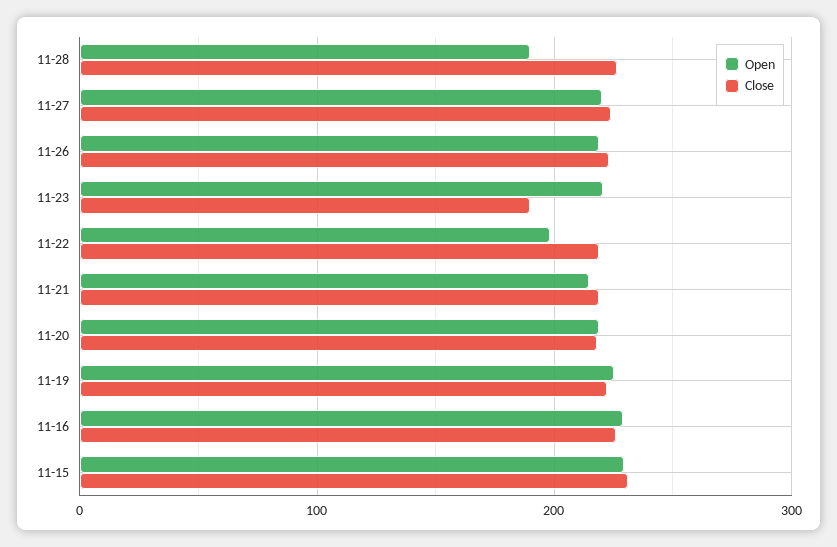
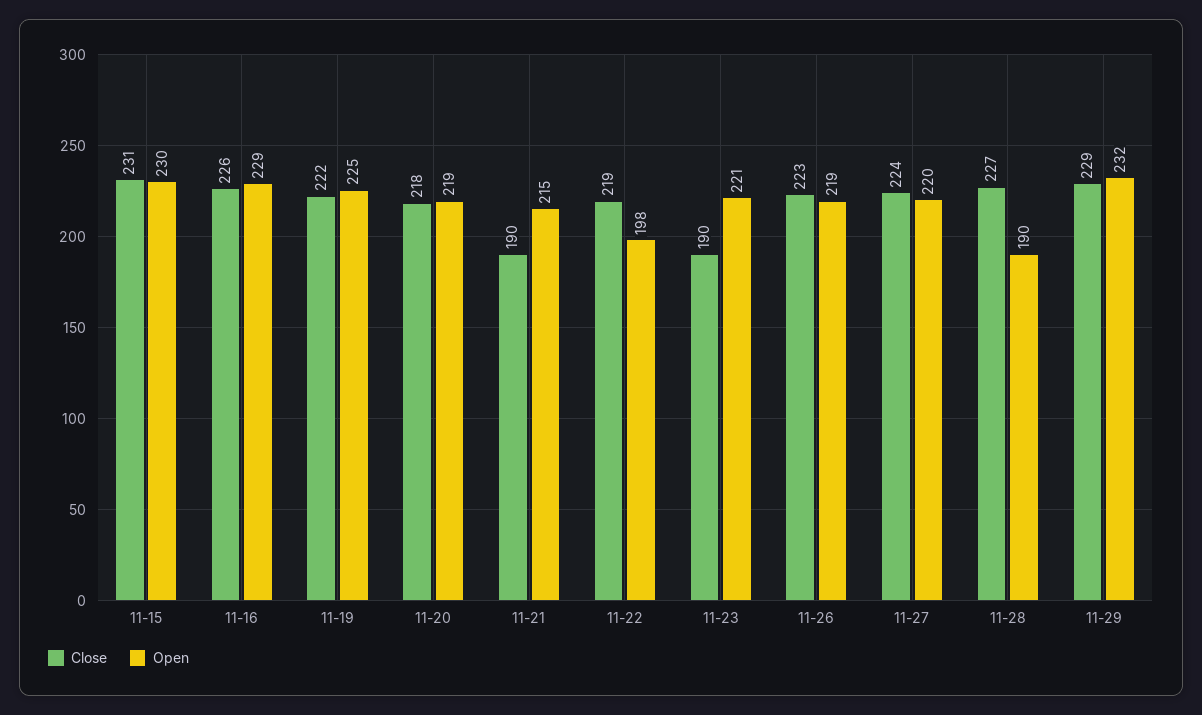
Close, 11-21: 220 -> 190
Close, 11-29: none -> 229
Open, 11-29: none -> 232

